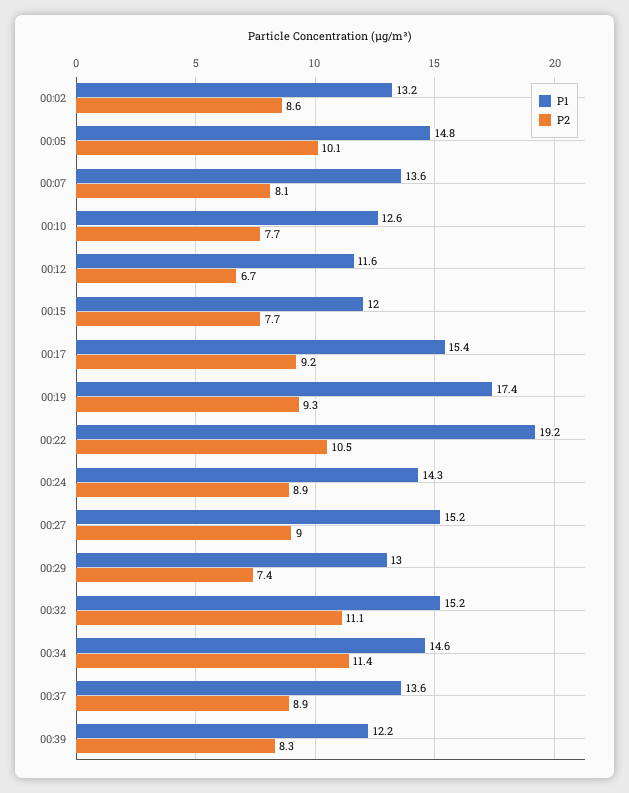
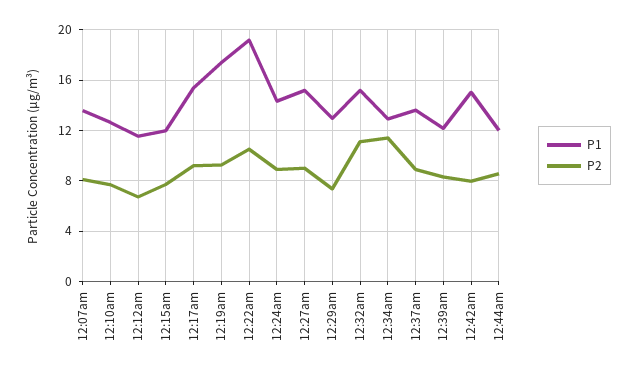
P1, 00:02: 13.2 -> none
P2, 00:02: 8.6 -> none
P1, 00:05: 14.8 -> none
P2, 00:05: 10.1 -> none
P1, 00:34: 14.6 -> 13
P1, 12:42am: none -> 15
P2, 12:42am: none -> 8
P1, 12:44am: none -> 12
P2, 12:44am: none -> 8.5

